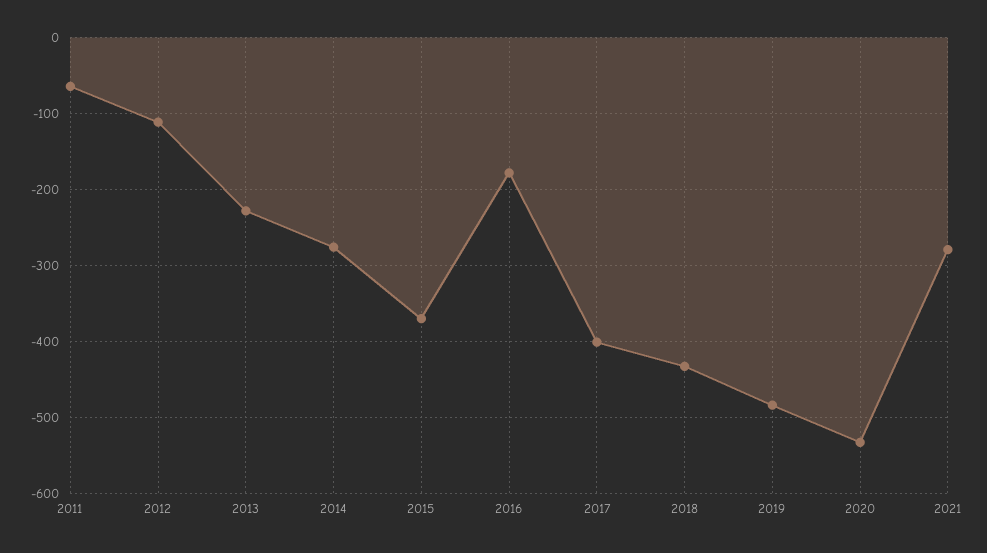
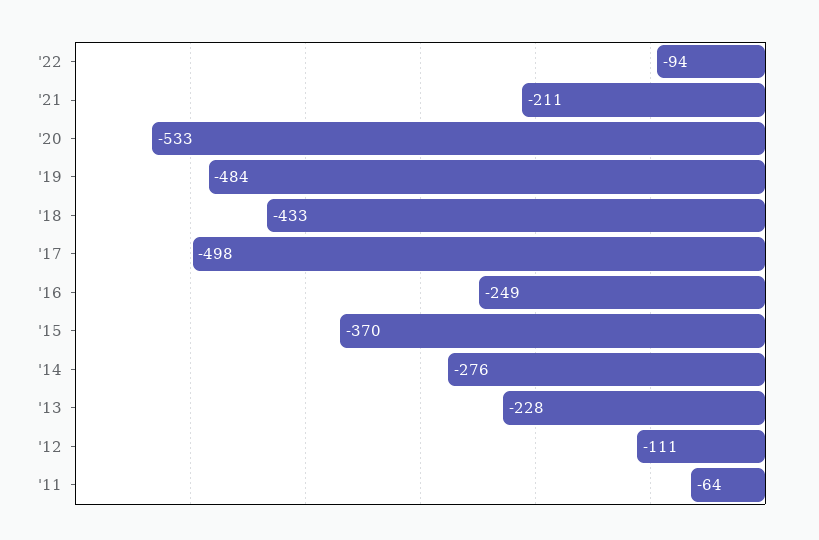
2016: -180 -> -249
2017: -400 -> -498
2021: -280 -> -211
'22: none -> -94

